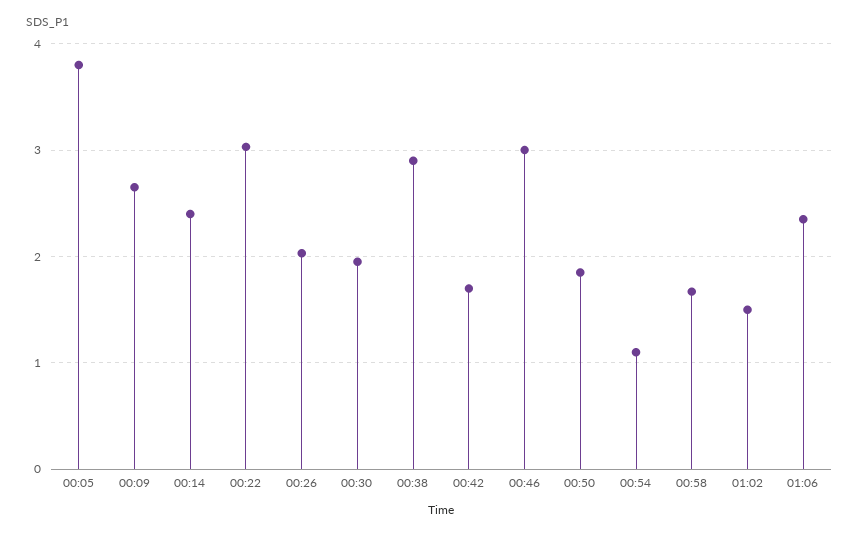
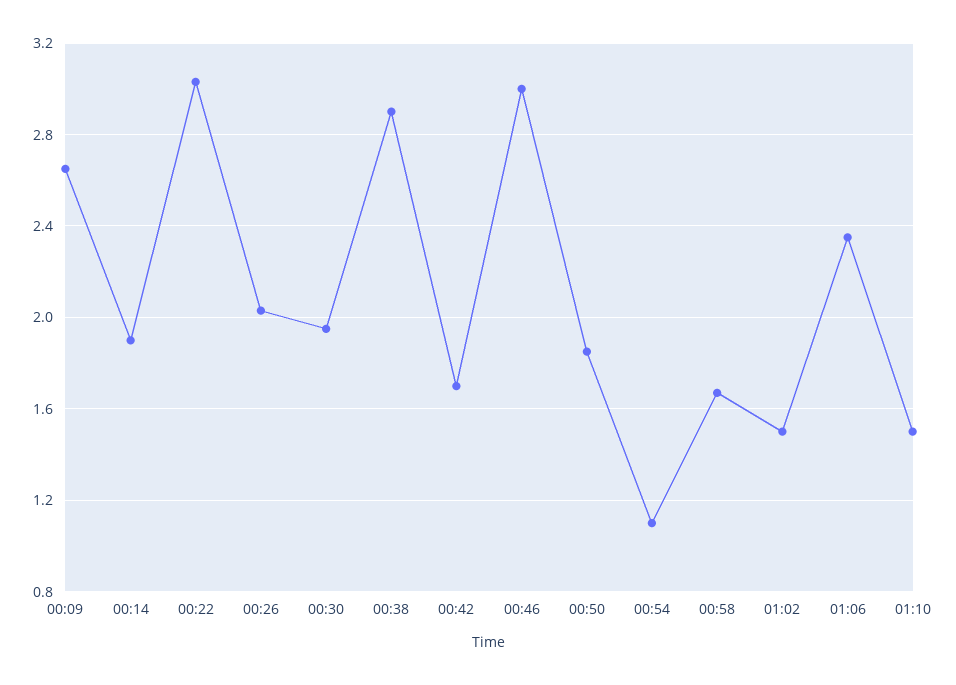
00:05: 3.8 -> none
00:14: 2.4 -> 1.9
01:10: none -> 1.5

